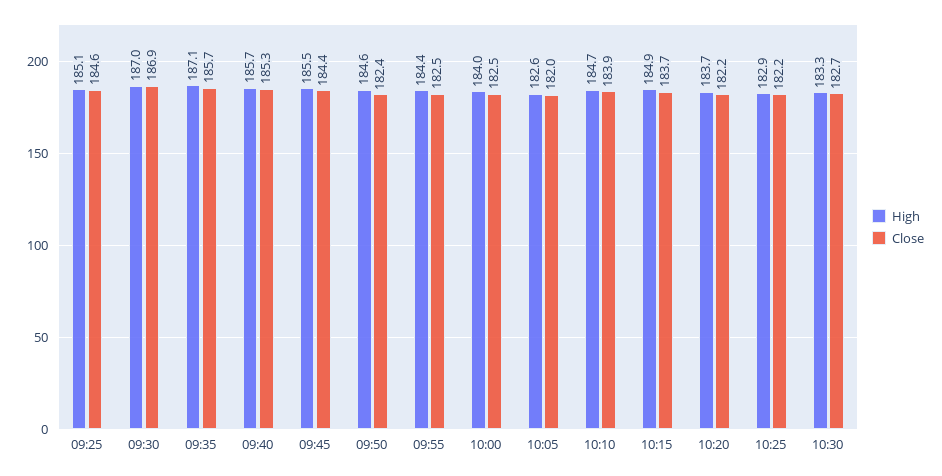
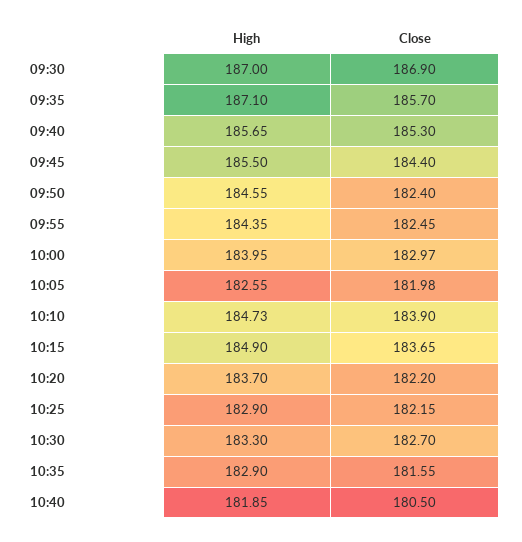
High, 09:25: 185.1 -> none
Close, 09:25: 184.6 -> none
Close, 10:00: 182.5 -> 182.97
High, 10:35: none -> 182.9
Close, 10:35: none -> 181.55
High, 10:40: none -> 181.85
Close, 10:40: none -> 180.5

